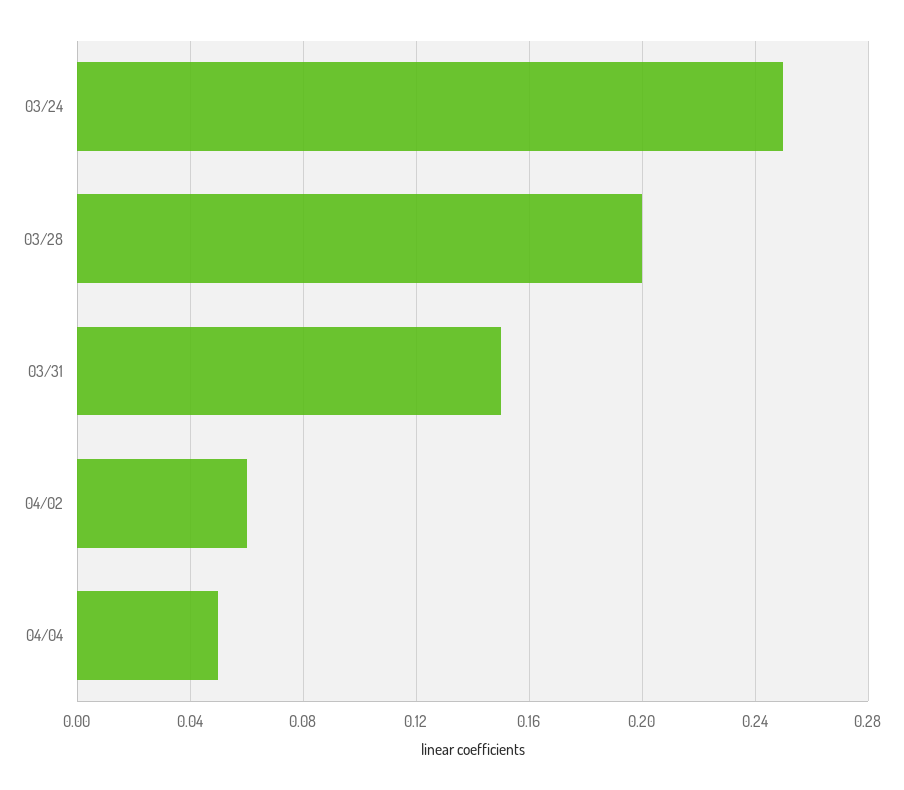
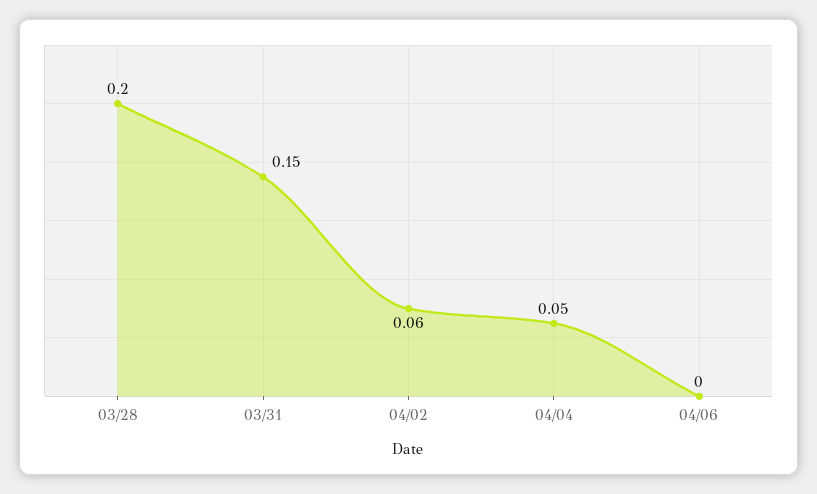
03/24: 0.25 -> none
04/06: none -> 0

